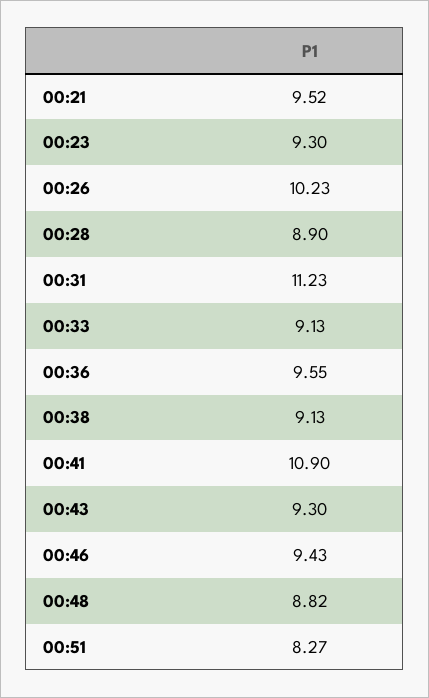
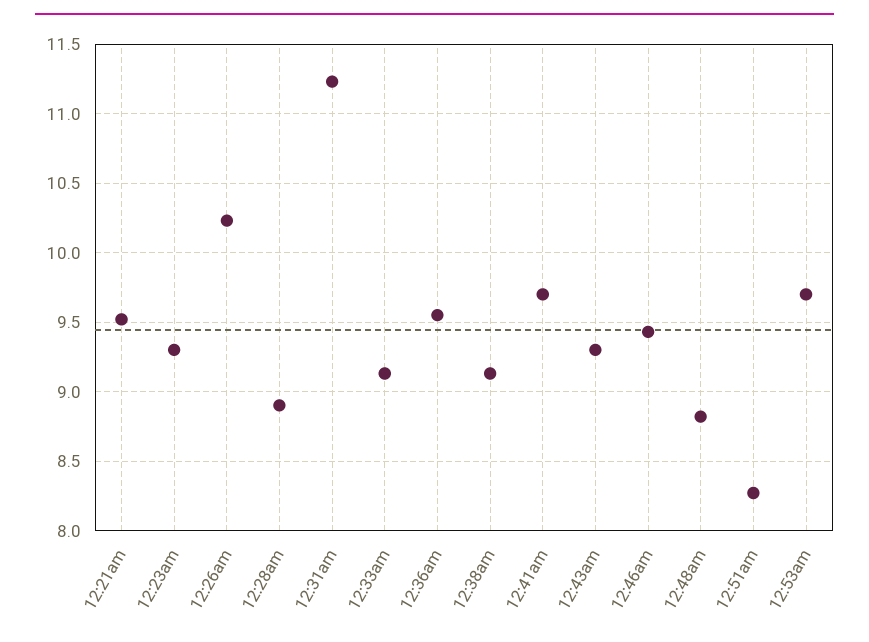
00:41: 10.9 -> 9.7
12:53am: none -> 9.7

